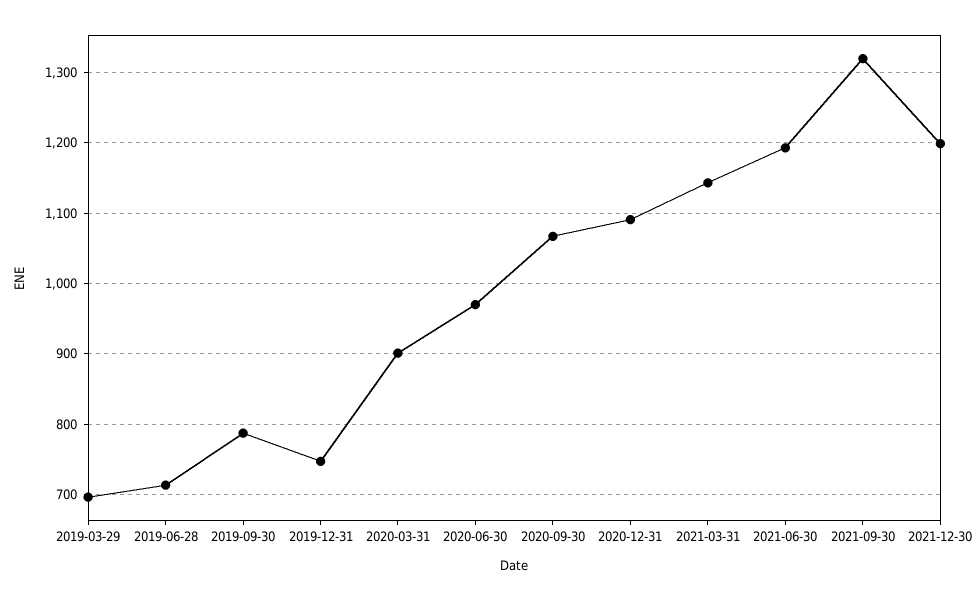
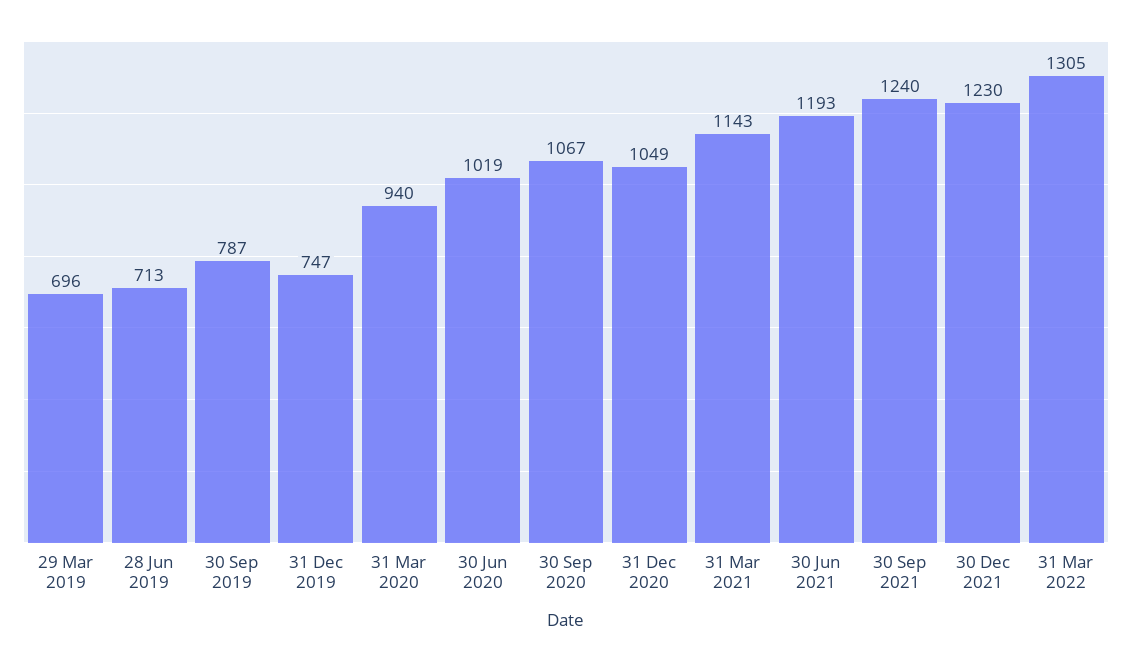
2020-03-31: 900 -> 940
2020-06-30: 970 -> 1019
2020-12-31: 1090 -> 1049
2021-09-30: 1320 -> 1240
2021-12-30: 1200 -> 1230
31 Mar 2022: none -> 1305

